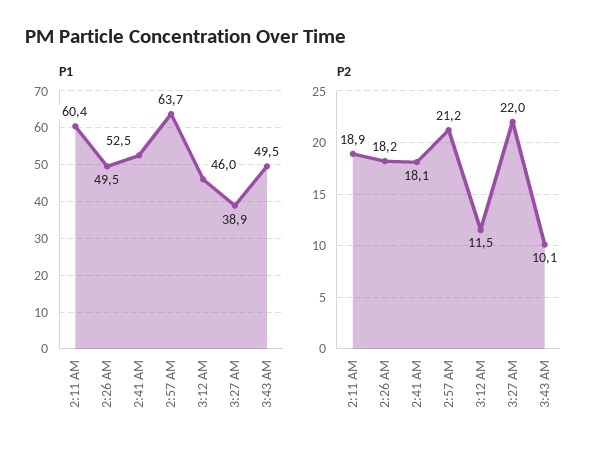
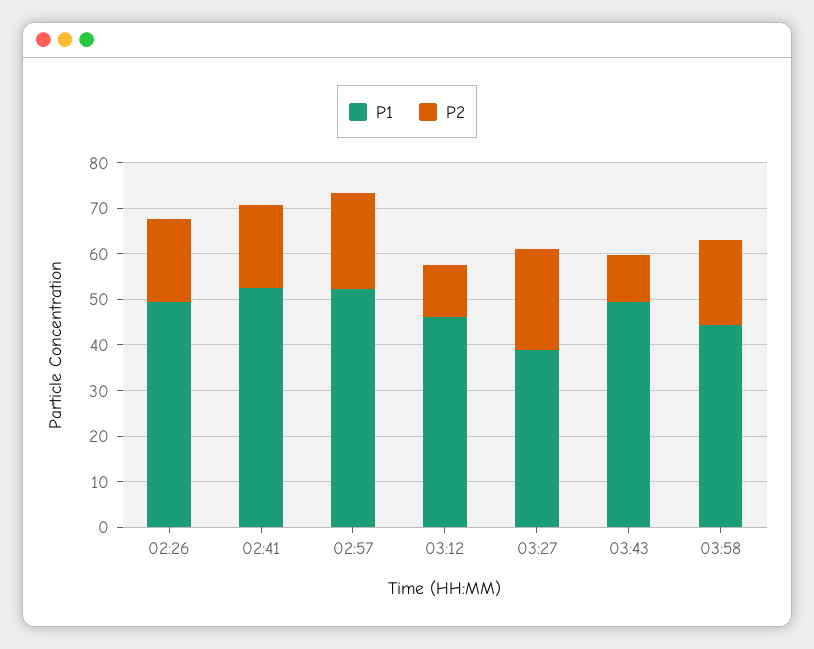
P1, 2:11 AM: 60.4 -> none
P1, 2:57 AM: 63.7 -> 52
P2, 2:11 AM: 18.9 -> none
P1, 03:58: none -> 44
P2, 03:58: none -> 18

